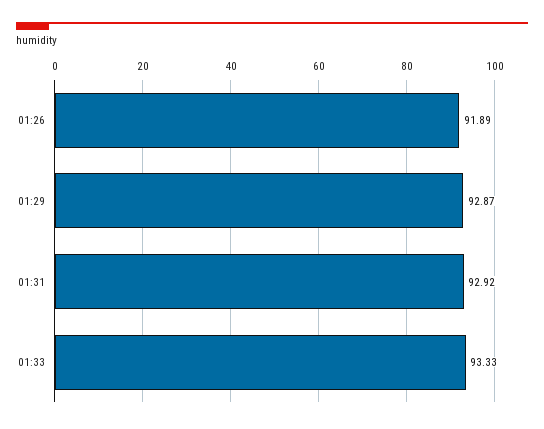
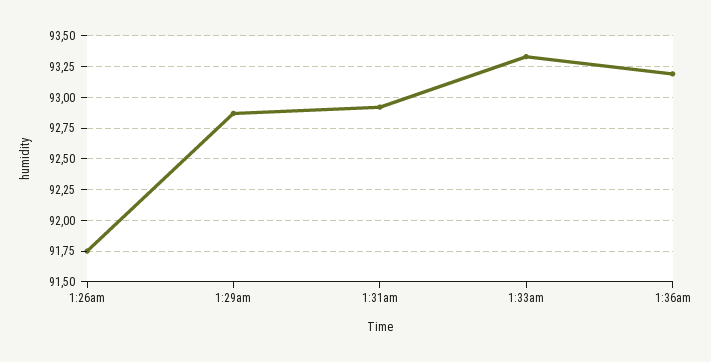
01:26: 91.89 -> 91.75
1:36am: none -> 93.2

